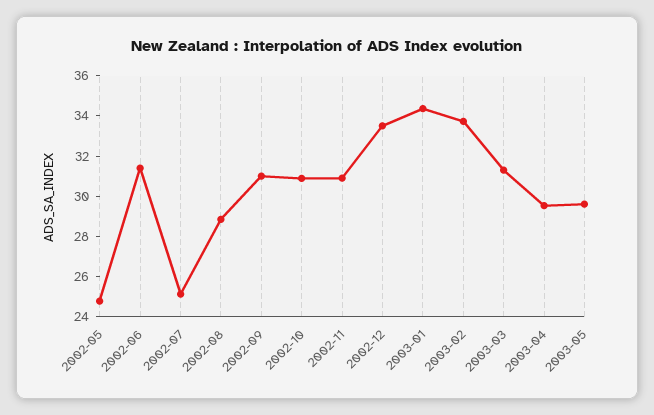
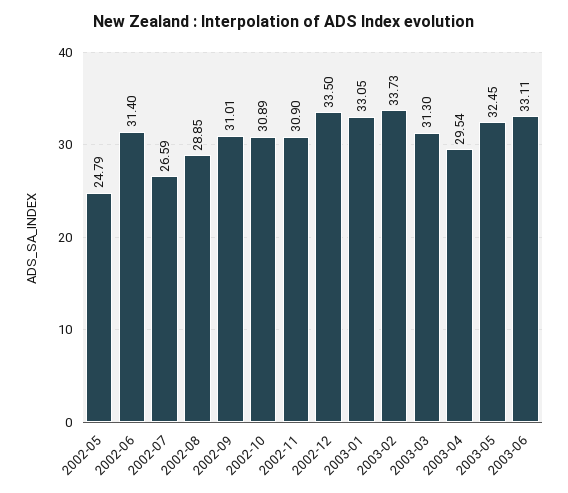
2002-07: 25 -> 26.59
2003-01: 34.5 -> 33.05
2003-05: 29.5 -> 32.45
2003-06: none -> 33.11

